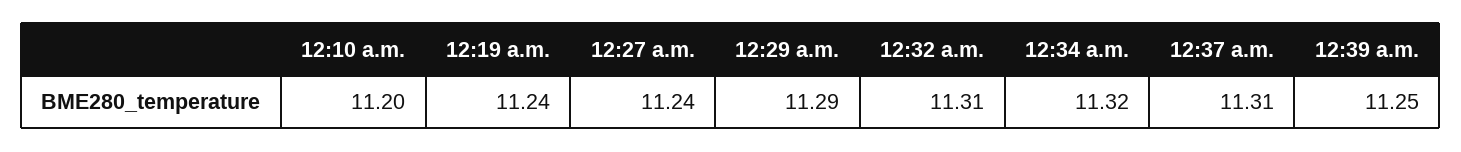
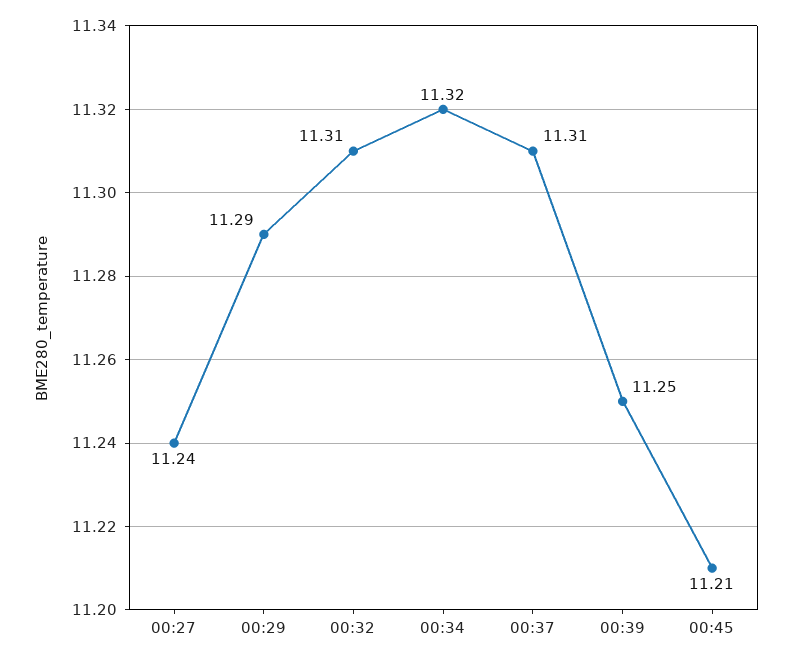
12:10 a.m.: 11.2 -> none
12:19 a.m.: 11.24 -> none
00:45: none -> 11.21

